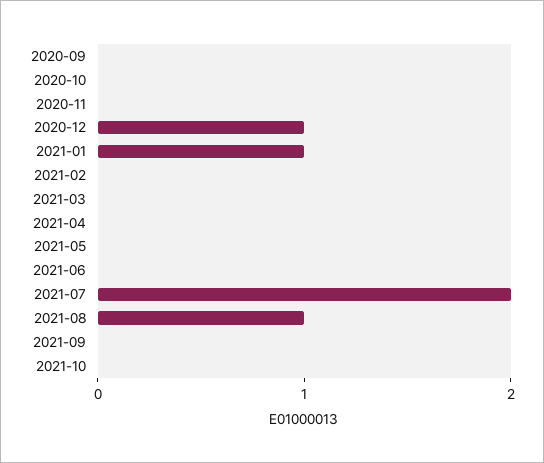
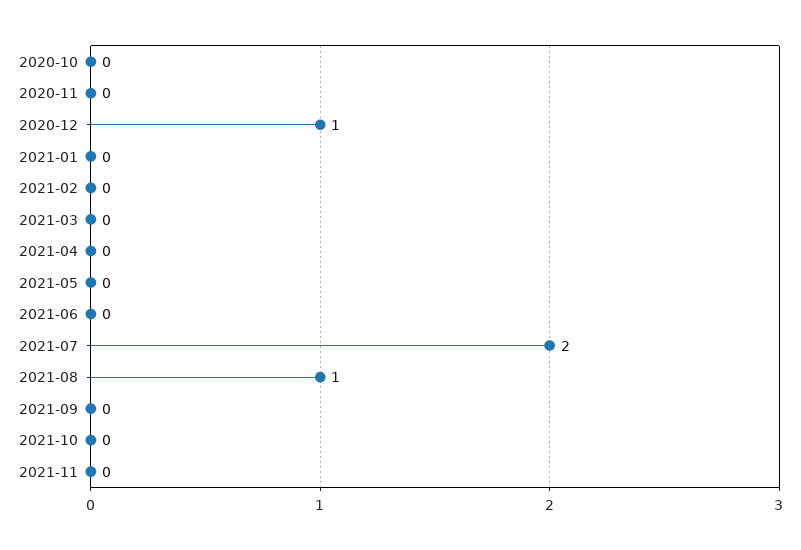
2020-09: 0 -> none
2021-01: 1 -> 0
2021-11: none -> 0

